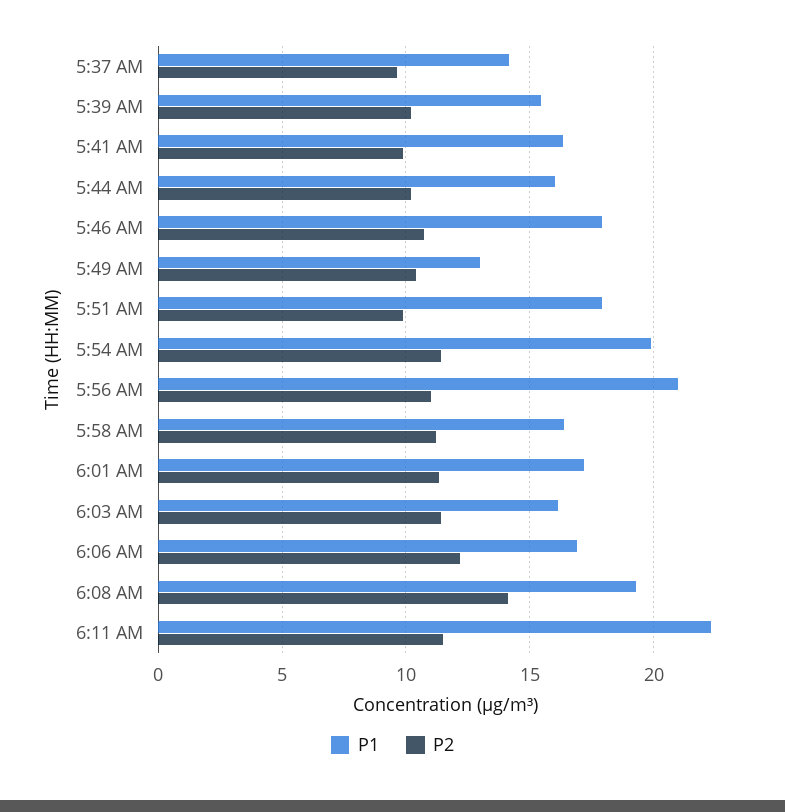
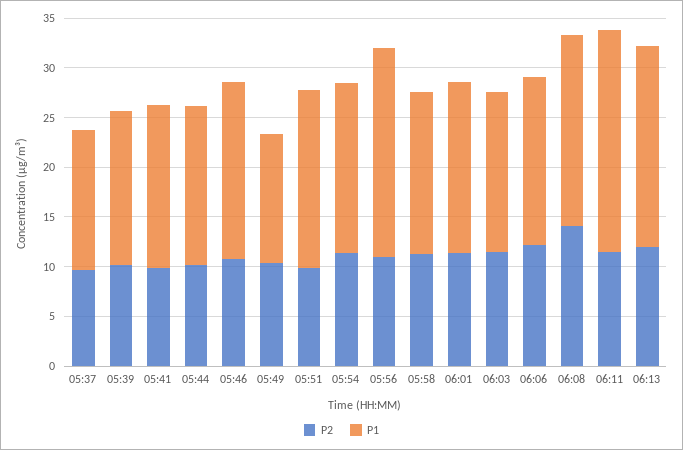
P1, 5:54 AM: 20 -> 17
P2, 06:13: none -> 12
P1, 06:13: none -> 20

